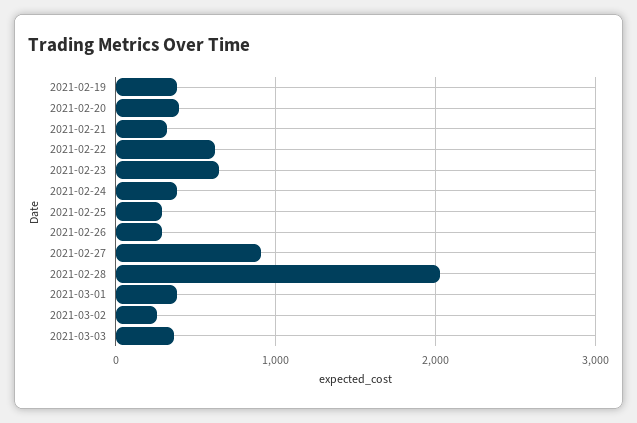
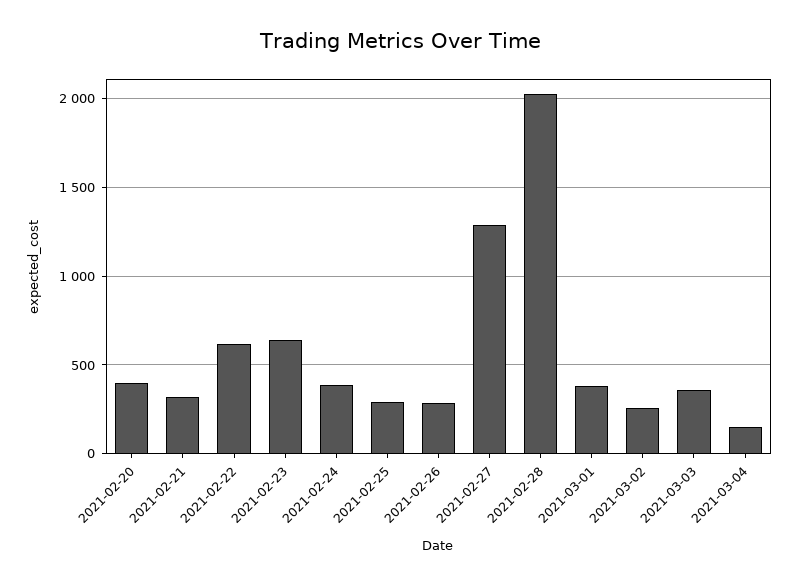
2021-02-19: 400 -> none
2021-02-27: 900 -> 1300
2021-03-04: none -> 150

